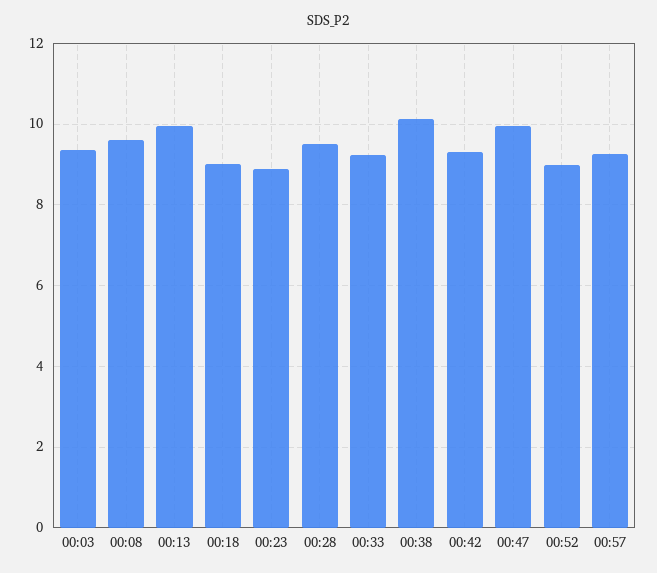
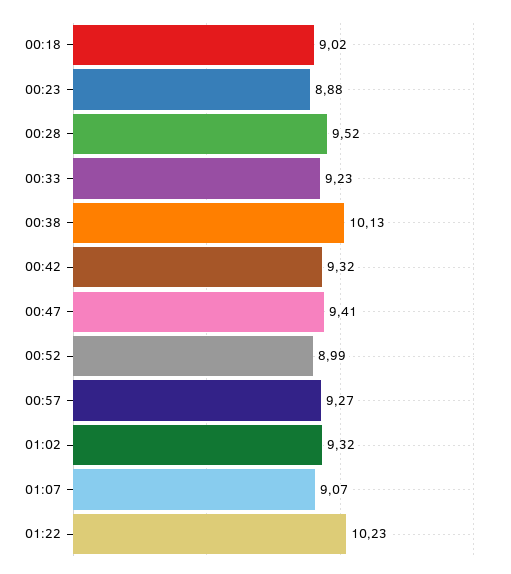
00:03: 9.4 -> none
00:08: 9.6 -> none
00:13: 10 -> none
00:47: 10 -> 9.41
01:02: none -> 9.32
01:07: none -> 9.07
01:22: none -> 10.23

